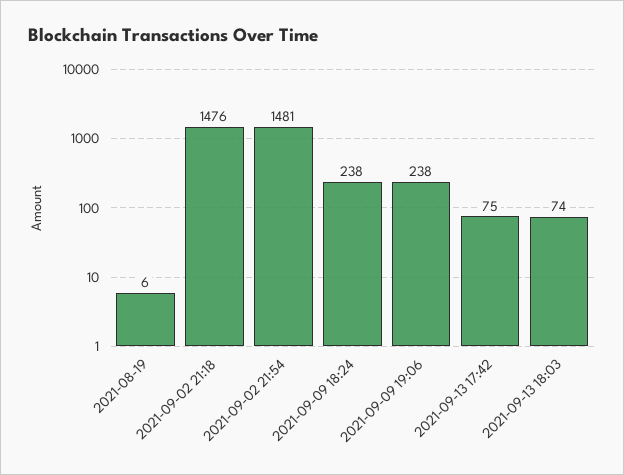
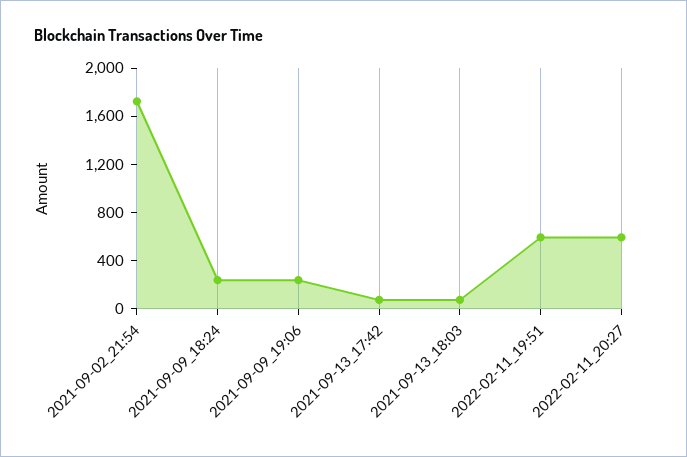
2021-08-19: 6 -> none
2021-09-02 21:18: 1476 -> none
2021-09-02 21:54: 1481 -> 1700
2022-02-11_19:51: none -> 600
2022-02-11_20:27: none -> 600

